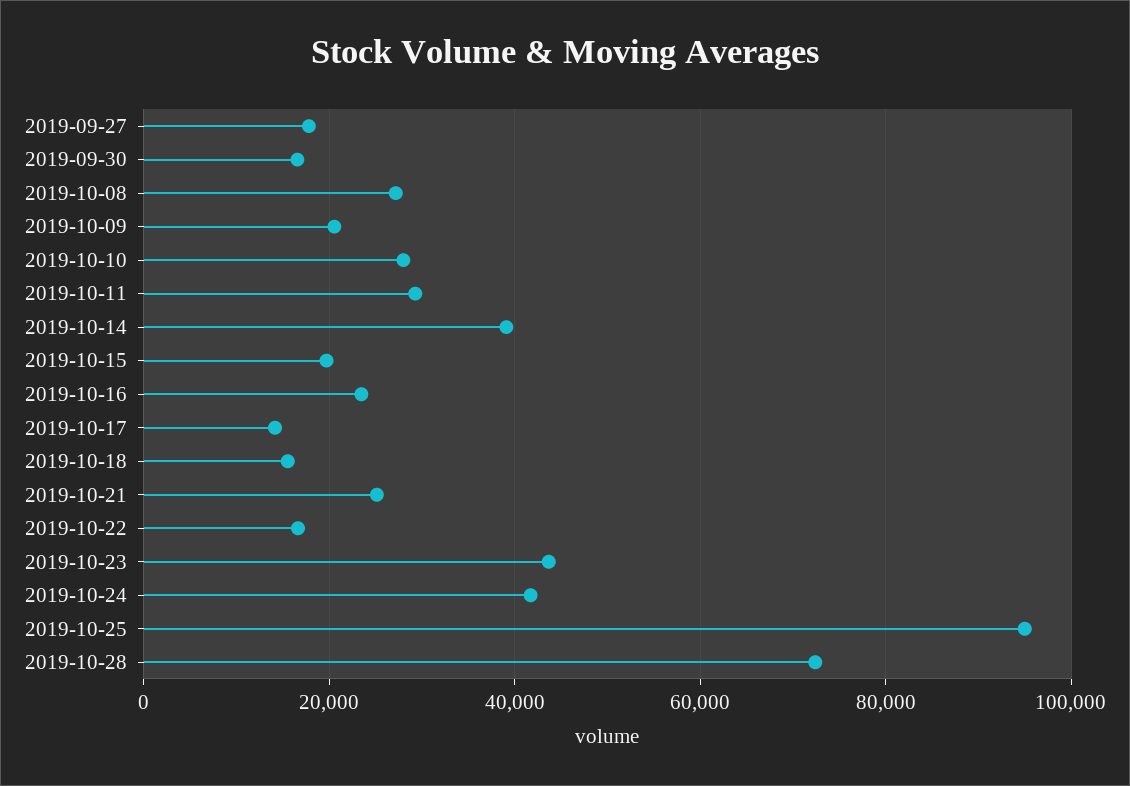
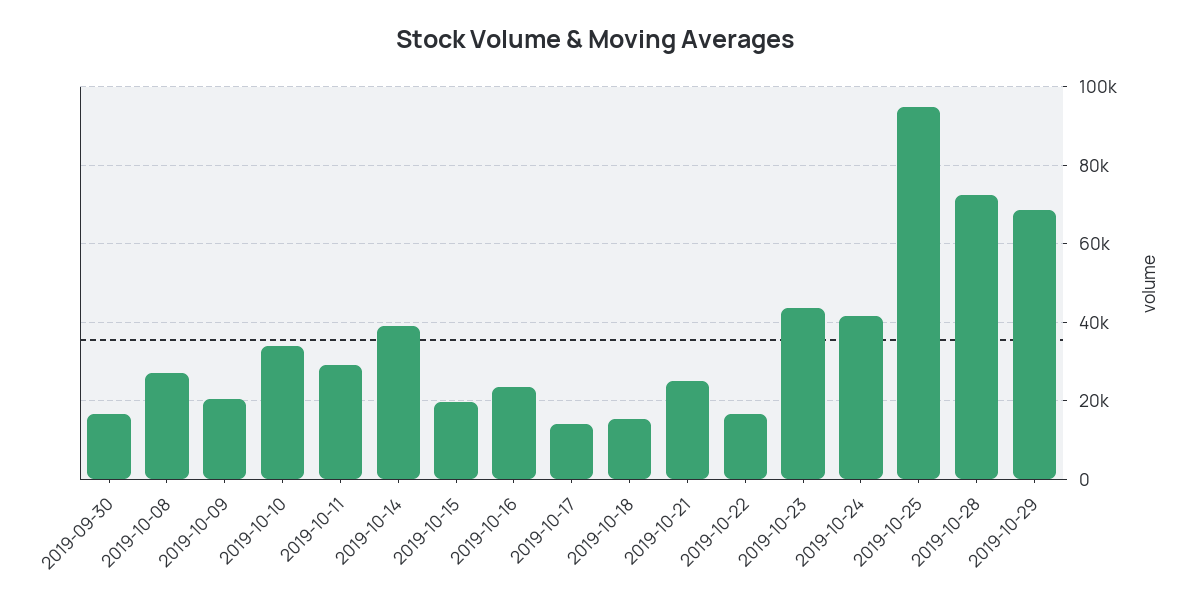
2019-09-27: 18000 -> none
2019-10-10: 28000 -> 34000
2019-10-29: none -> 68000

